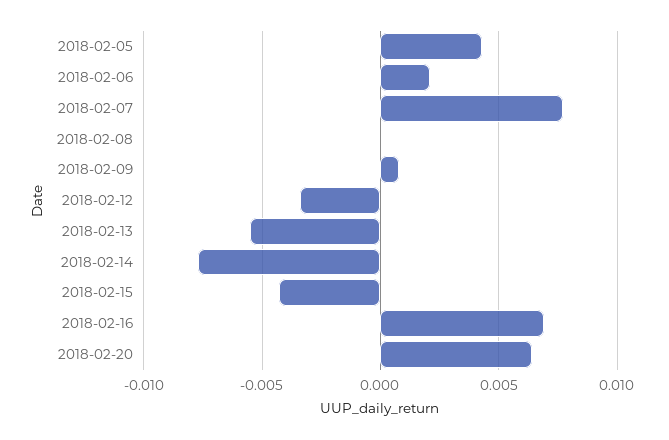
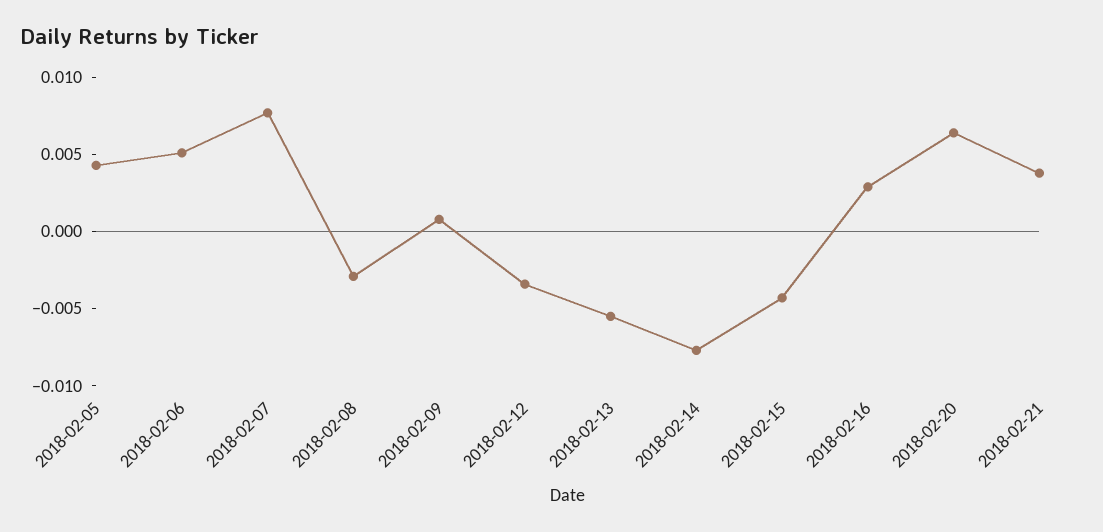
2018-02-06: 0.002 -> 0.005
2018-02-08: 0 -> -0.003
2018-02-16: 0.007 -> 0.003
2018-02-21: none -> 0.004

